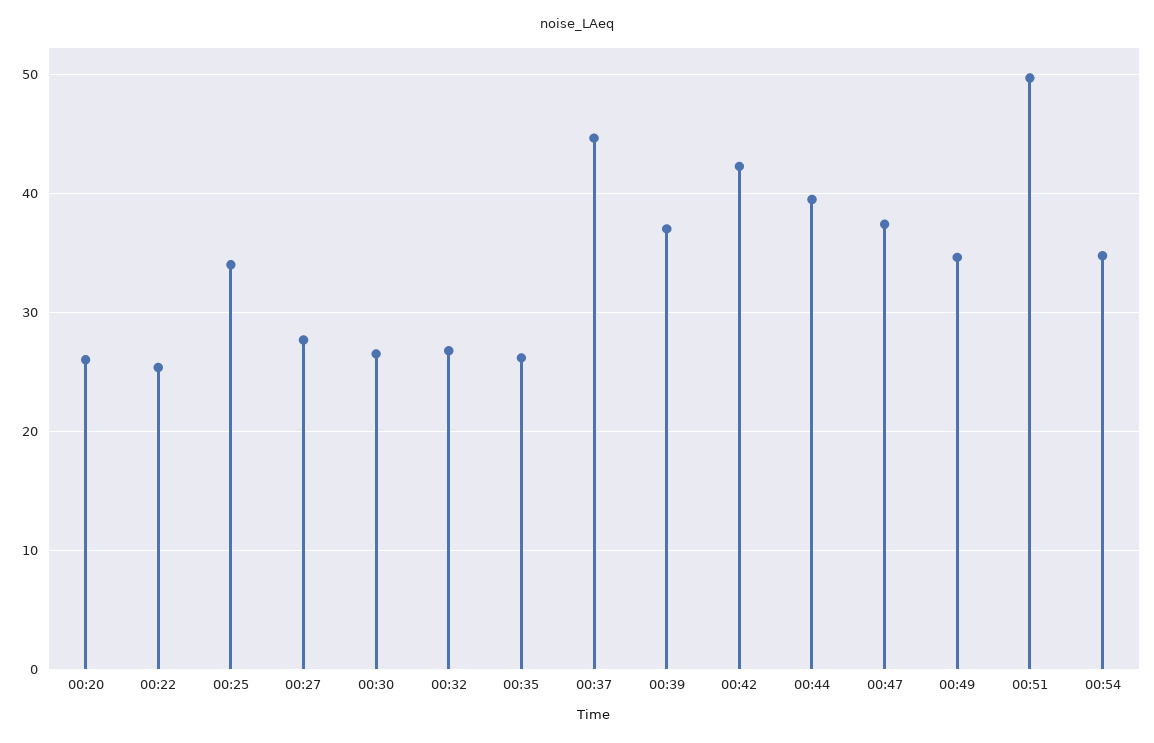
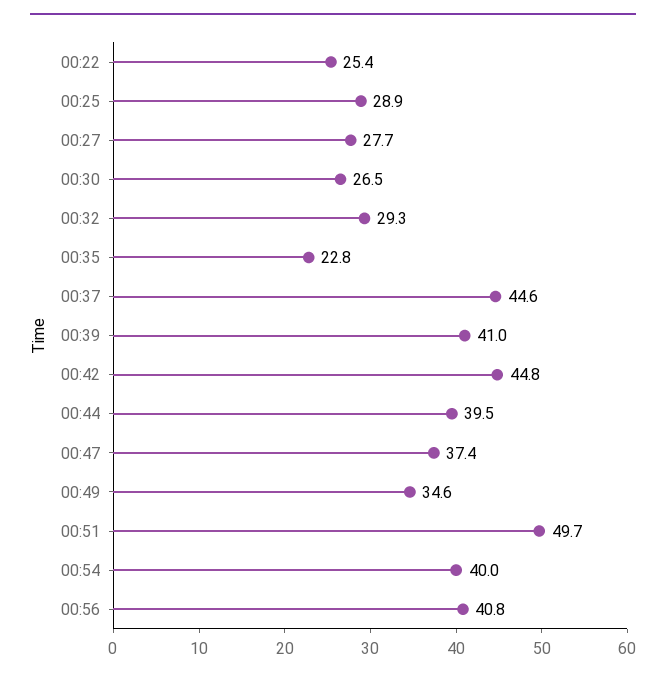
00:20: 26 -> none
00:25: 34 -> 28.9
00:32: 27 -> 29.3
00:35: 26 -> 22.8
00:39: 37 -> 41
00:42: 42 -> 44.8
00:54: 35 -> 40
00:56: none -> 40.8

